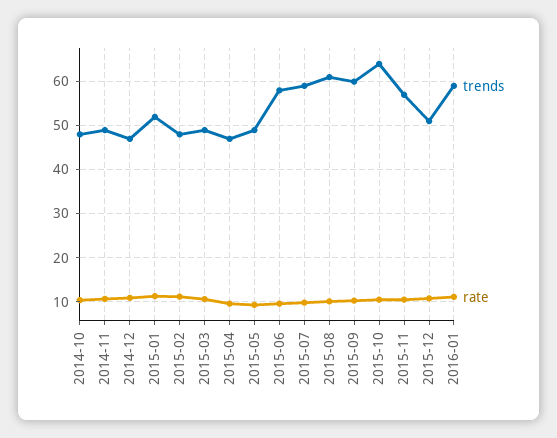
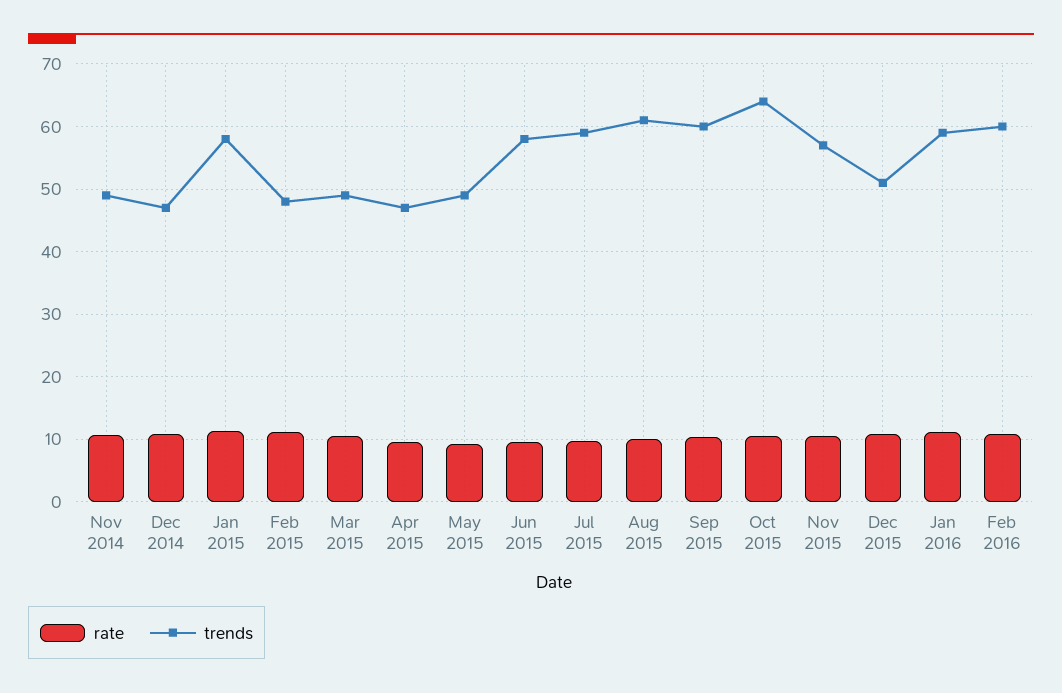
trends, 2014-10: 48 -> none
rate, 2014-10: 10 -> none
trends, 2015-01: 52 -> 58
rate, Feb 2016: none -> 11
trends, Feb 2016: none -> 60

